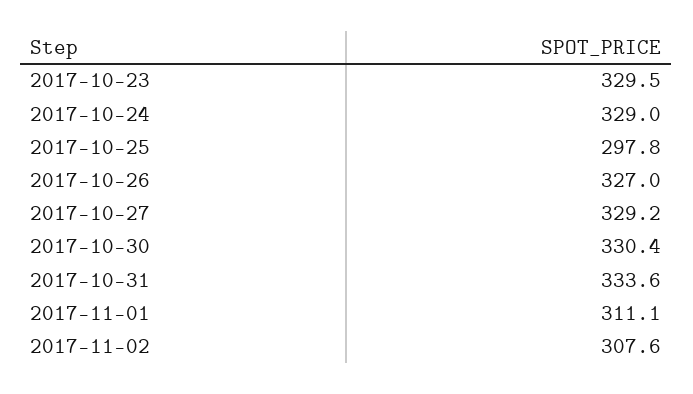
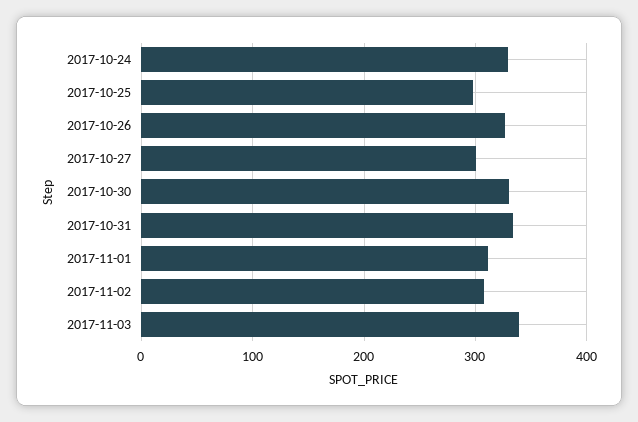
2017-10-23: 329.5 -> none
2017-10-27: 329.2 -> 300
2017-11-03: none -> 340

